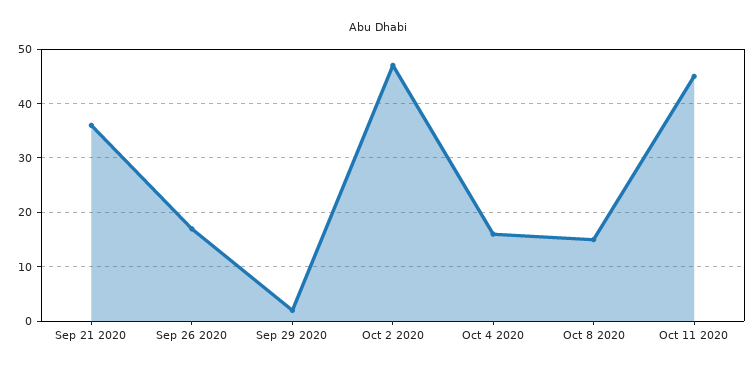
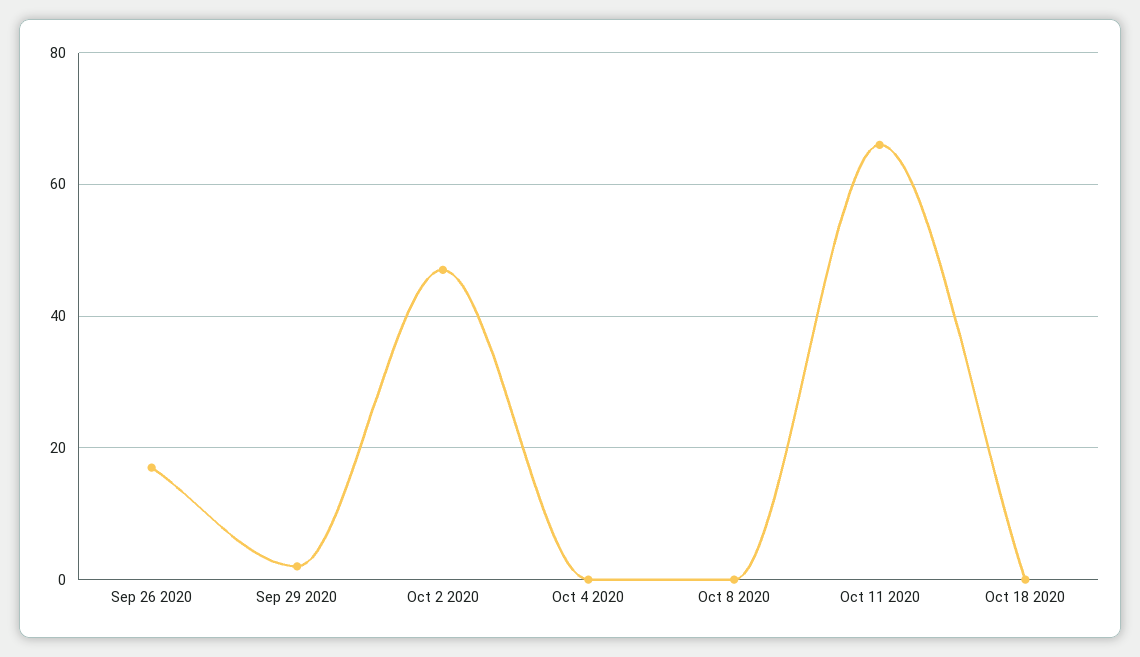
Sep 21 2020: 35 -> none
Oct 4 2020: 15 -> 0
Oct 8 2020: 15 -> 0
Oct 11 2020: 45 -> 65
Oct 18 2020: none -> 0

